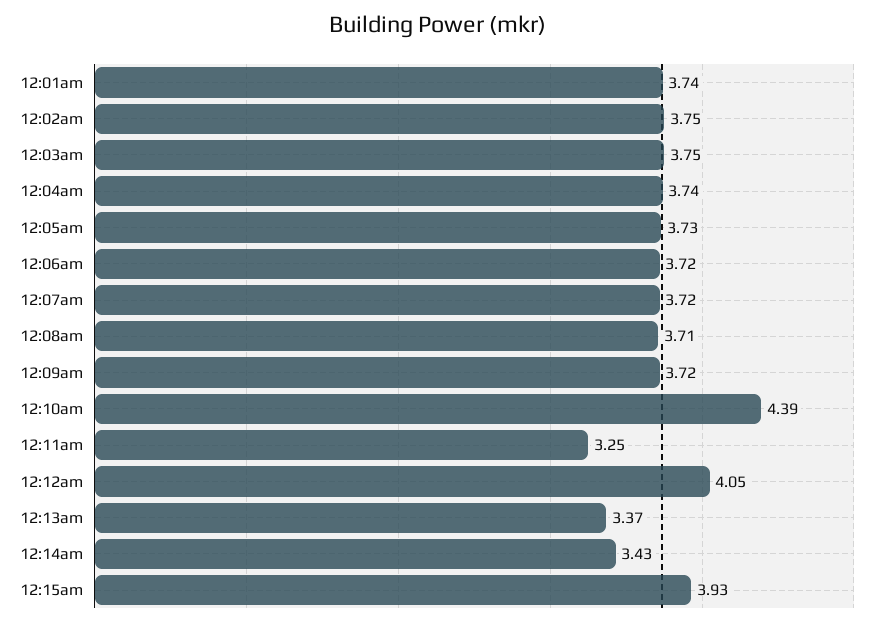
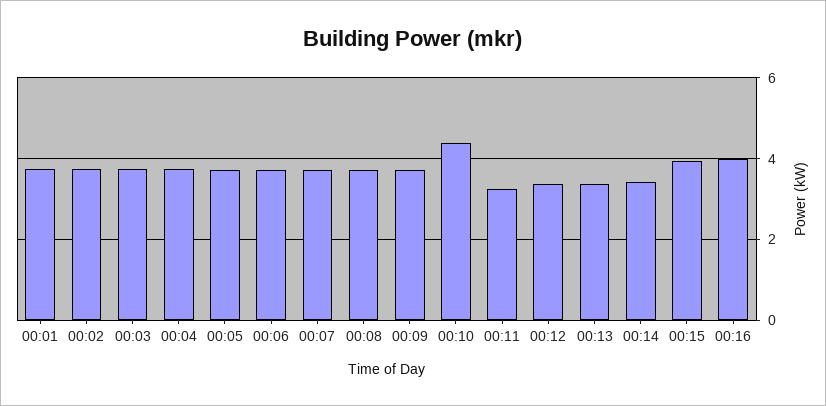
12:12am: 4.05 -> 3.4
00:16: none -> 4

